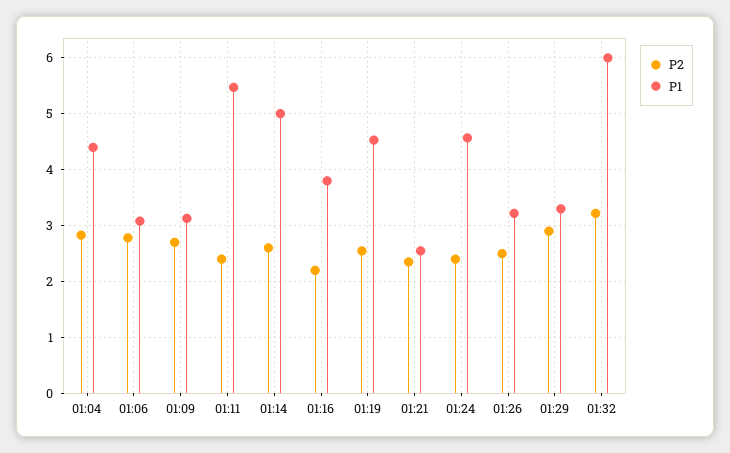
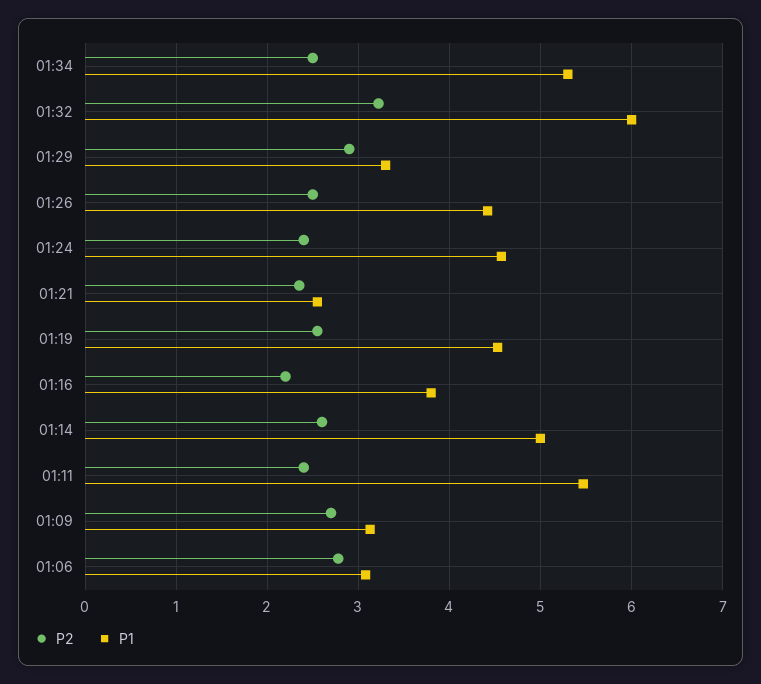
P2, 01:04: 2.8 -> none
P1, 01:04: 4.4 -> none
P1, 01:26: 3.2 -> 4.4
P2, 01:34: none -> 2.5
P1, 01:34: none -> 5.3

